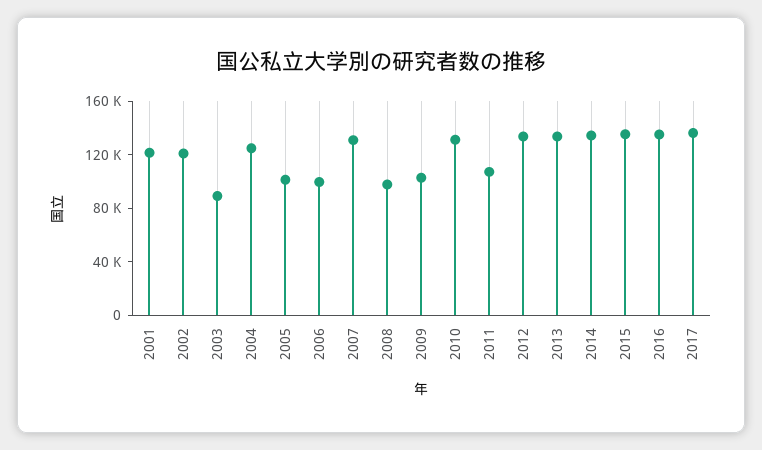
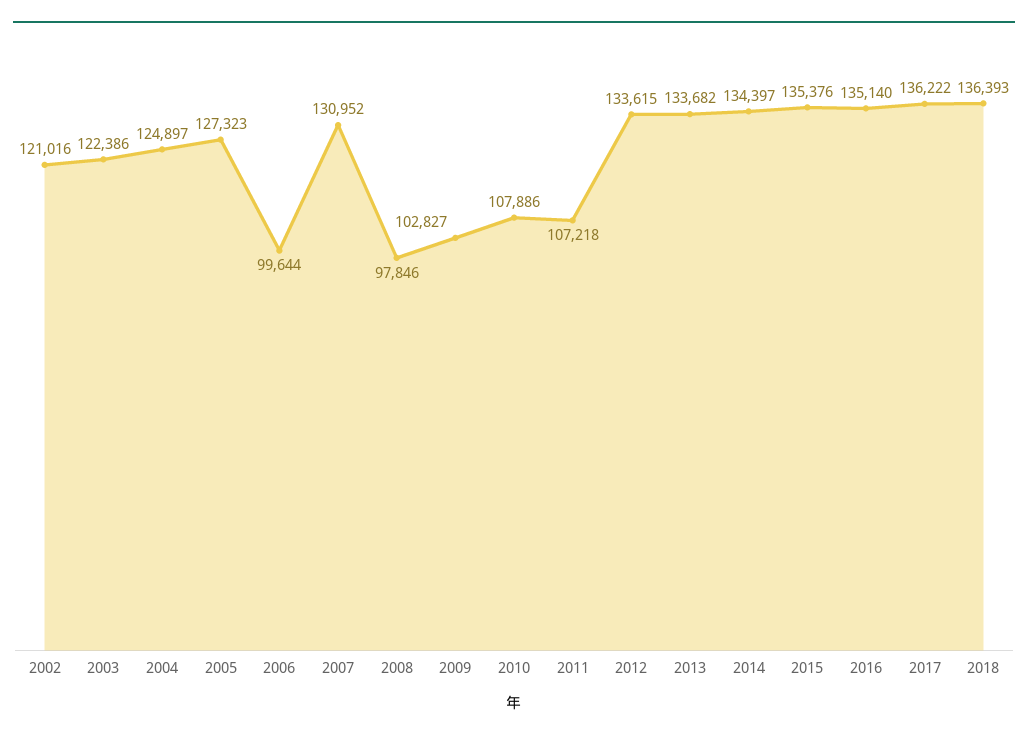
2001: 120000 -> none
2003: 90000 -> 122386
2005: 100000 -> 127323
2010: 130000 -> 107886
2018: none -> 136393

